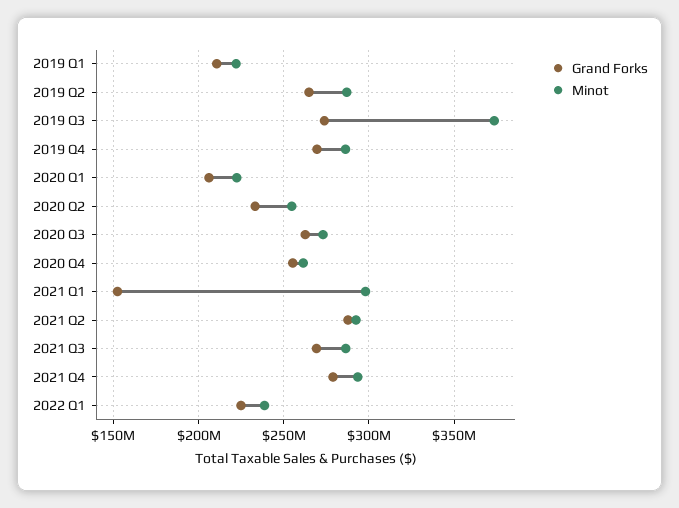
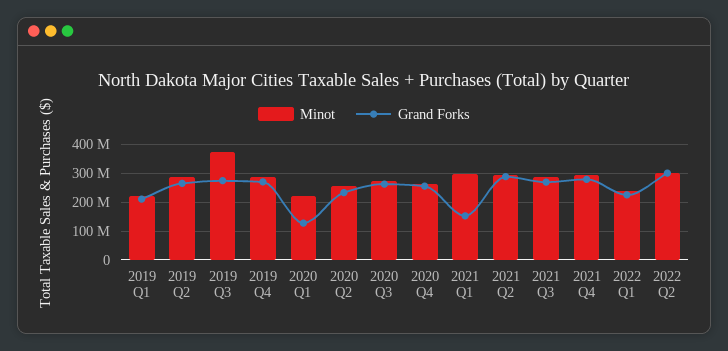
Grand Forks, 2020 Q1: 205000000 -> 125000000
Minot, 2022 Q2: none -> 300000000
Grand Forks, 2022 Q2: none -> 300000000

